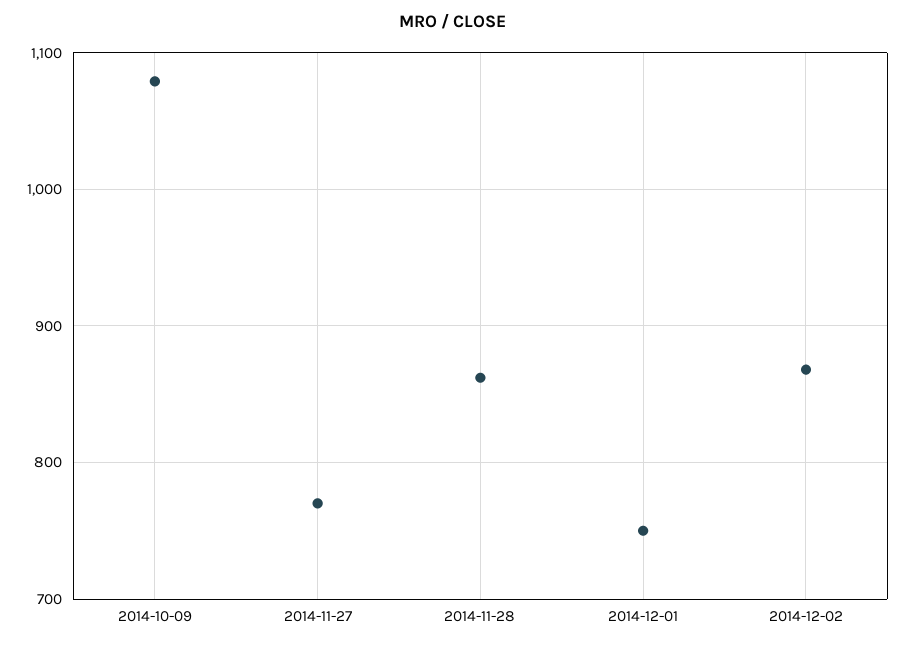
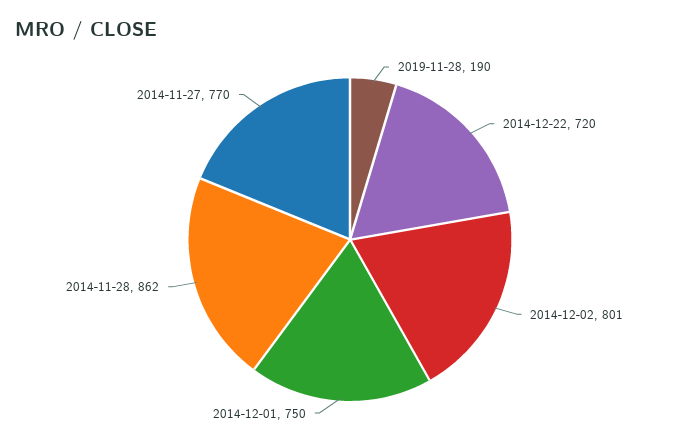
2014-10-09: 1080 -> none
2014-12-02: 870 -> 801
2019-11-28: none -> 190
2014-12-22: none -> 720

